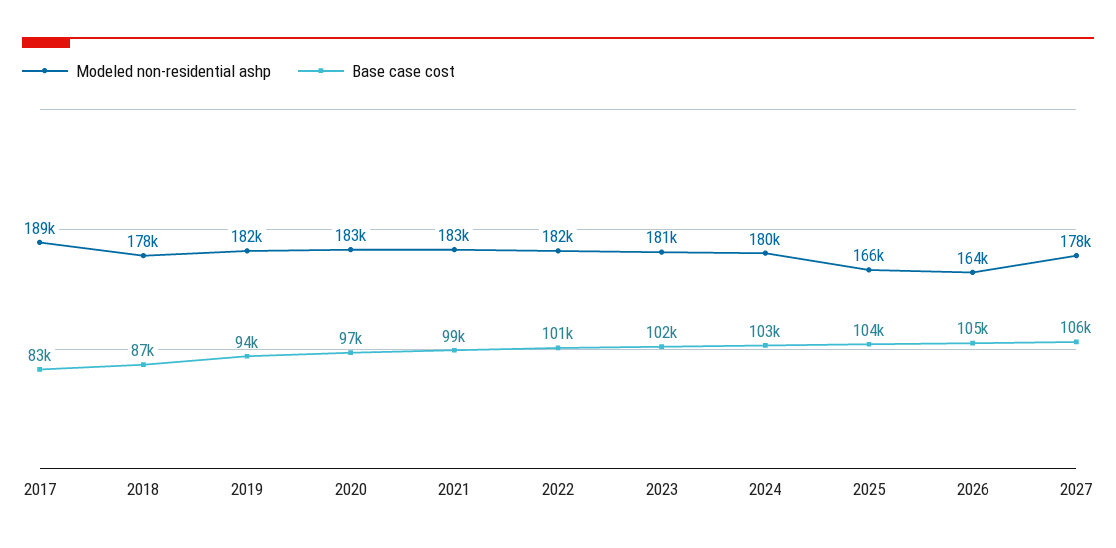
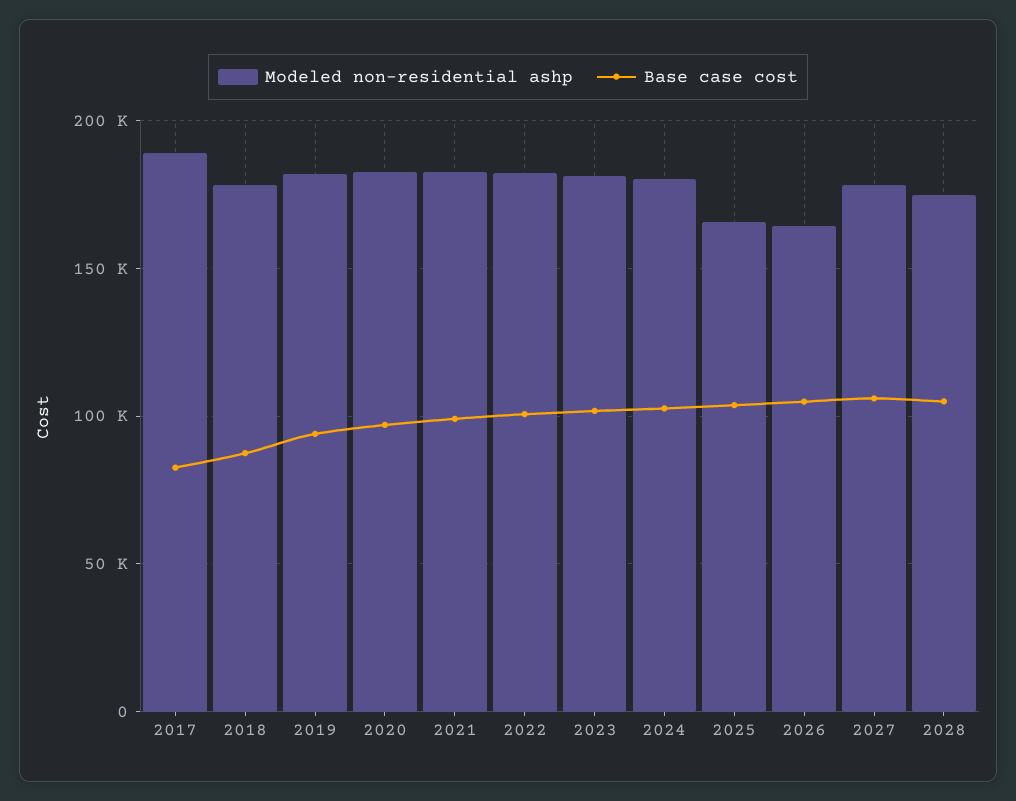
Modeled non-residential ashp, 2028: none -> 175000
Base case cost, 2028: none -> 105000

